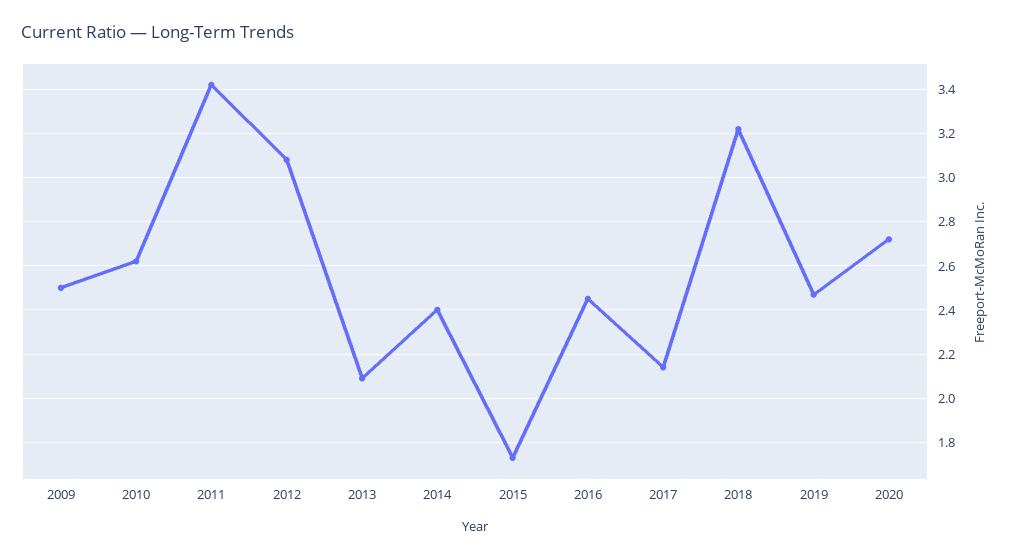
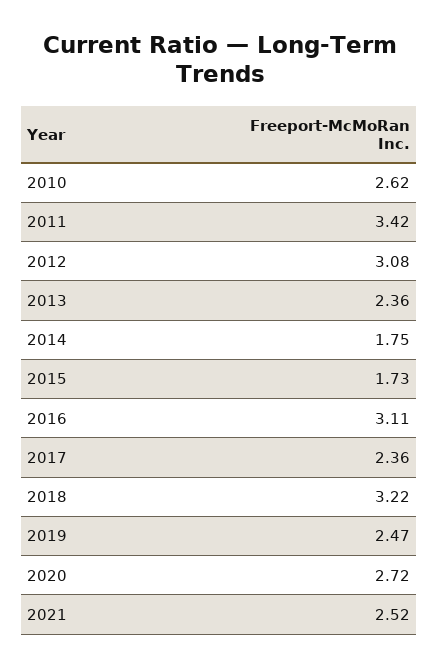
2009: 2.5 -> none
2013: 2.1 -> 2.36
2014: 2.4 -> 1.75
2016: 2.45 -> 3.11
2017: 2.15 -> 2.36
2021: none -> 2.52

